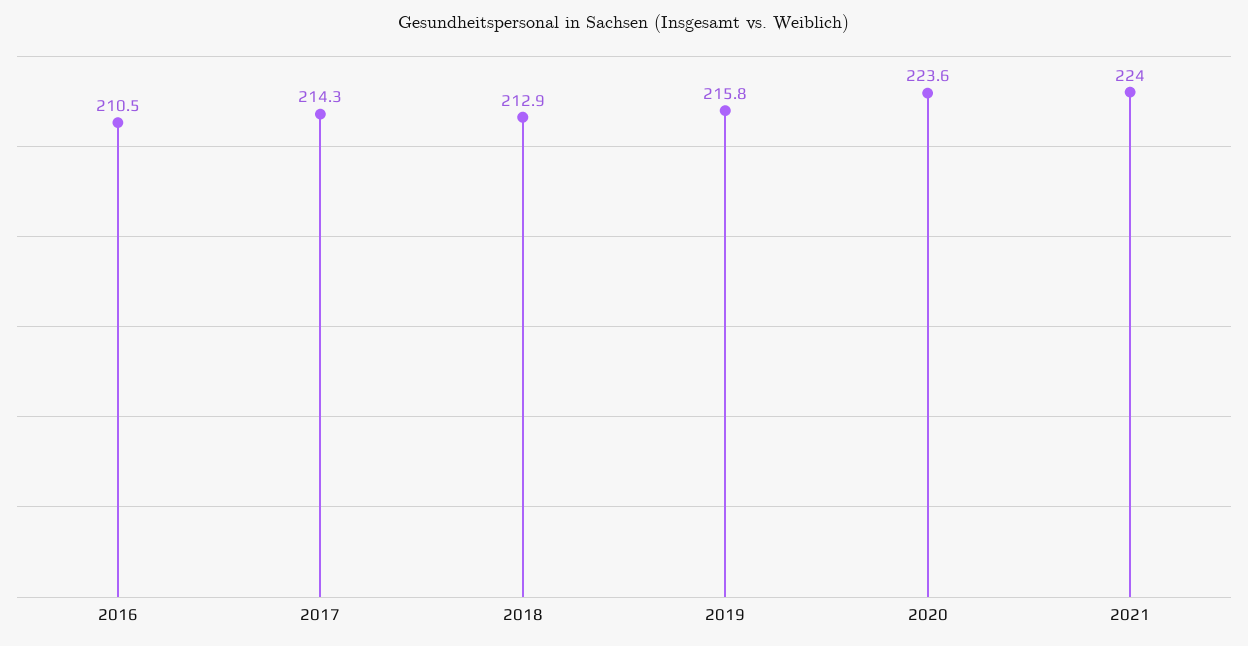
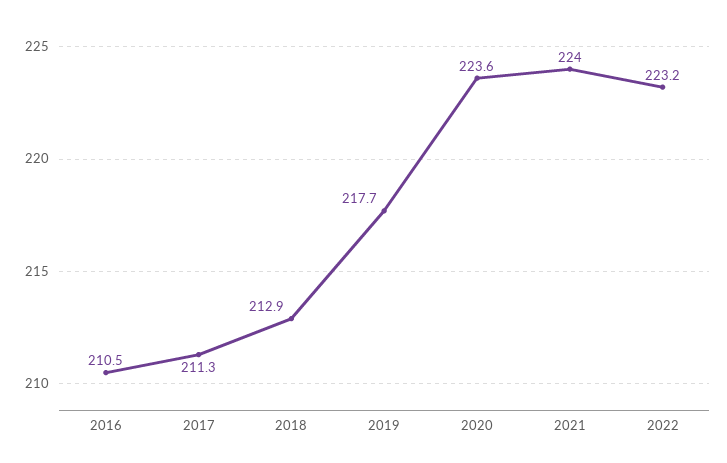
2017: 214.3 -> 211.3
2019: 215.8 -> 217.7
2022: none -> 223.2

